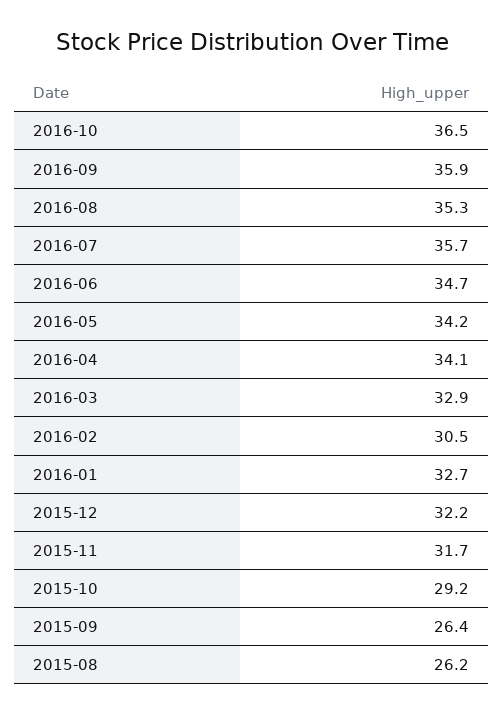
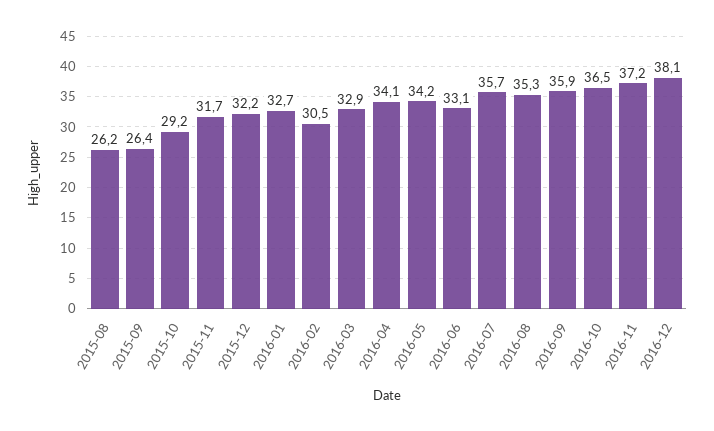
2016-06: 34.7 -> 33.1
2016-11: none -> 37.2
2016-12: none -> 38.1

